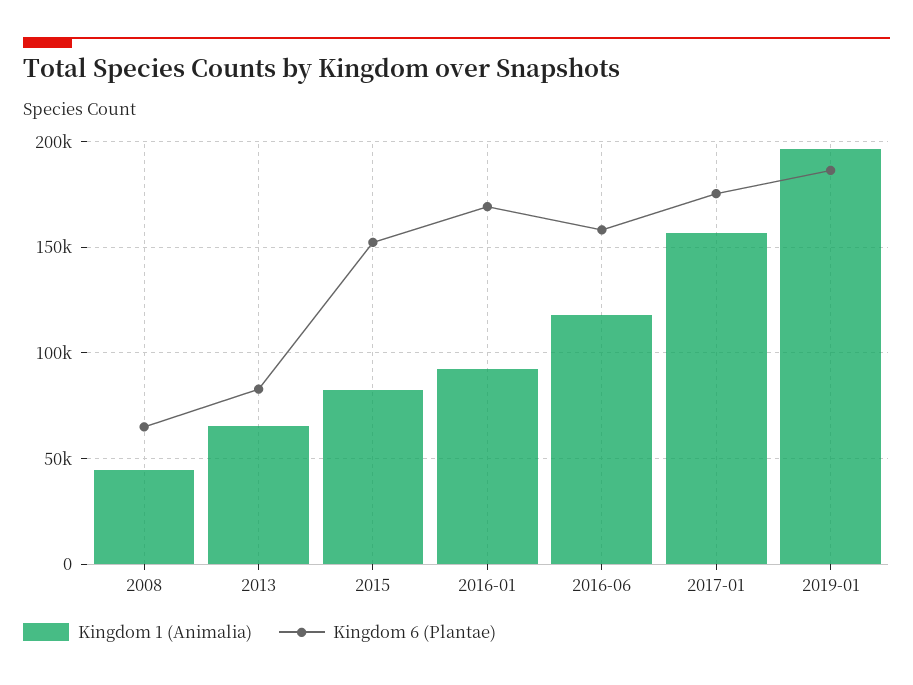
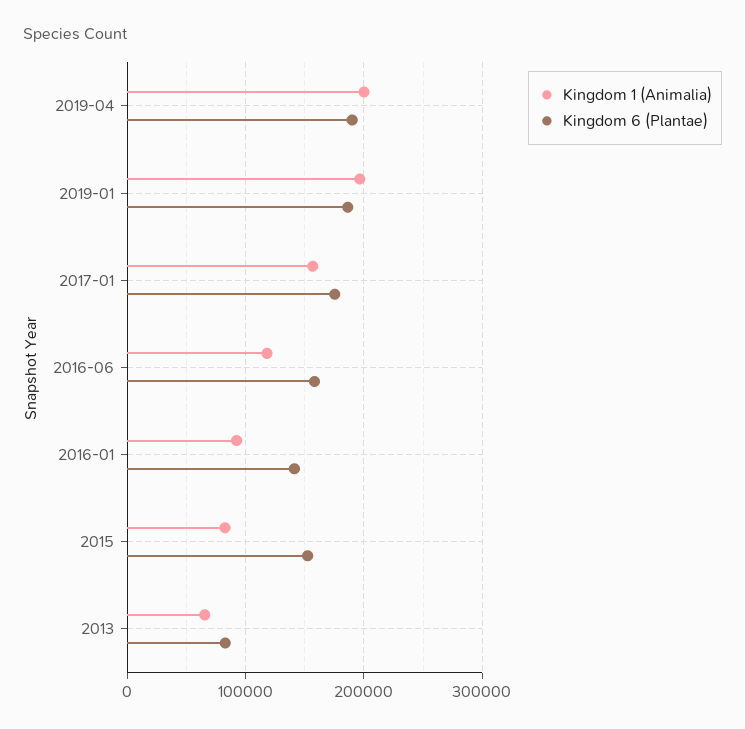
Kingdom 1 (Animalia), 2008: 45000 -> none
Kingdom 6 (Plantae), 2008: 65000 -> none
Kingdom 6 (Plantae), 2016-01: 170000 -> 140000
Kingdom 1 (Animalia), 2019-04: none -> 200000
Kingdom 6 (Plantae), 2019-04: none -> 190000

